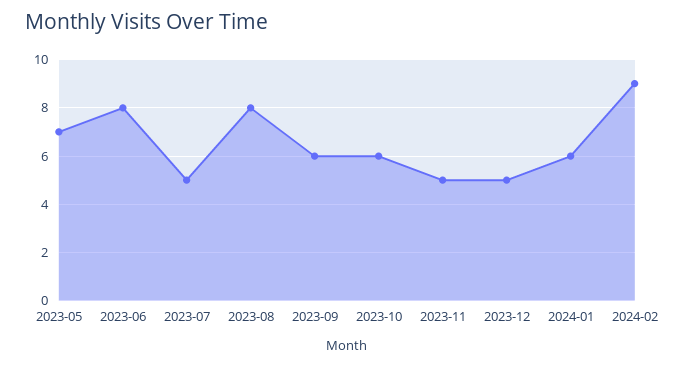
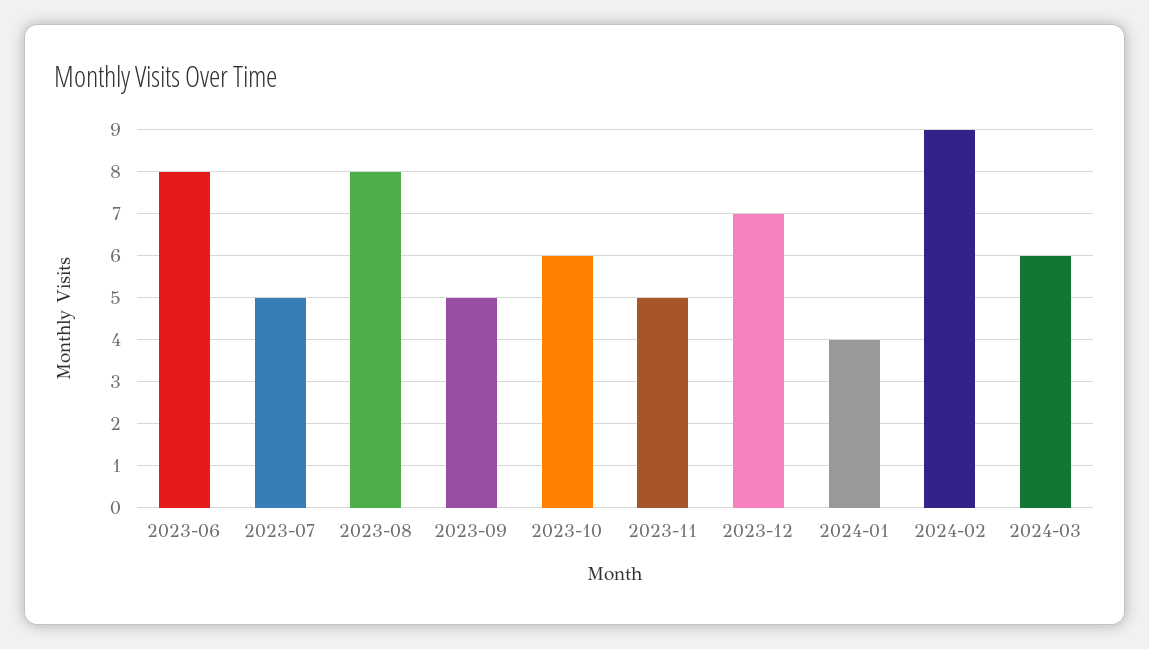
2023-05: 7 -> none
2023-09: 6 -> 5
2023-12: 5 -> 7
2024-01: 6 -> 4
2024-03: none -> 6

